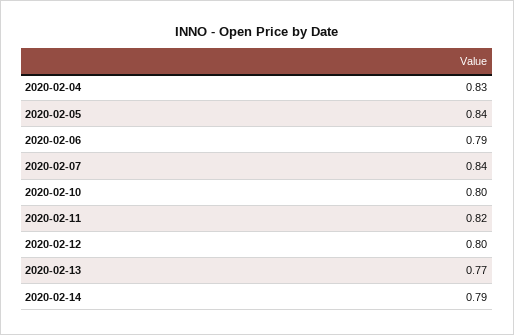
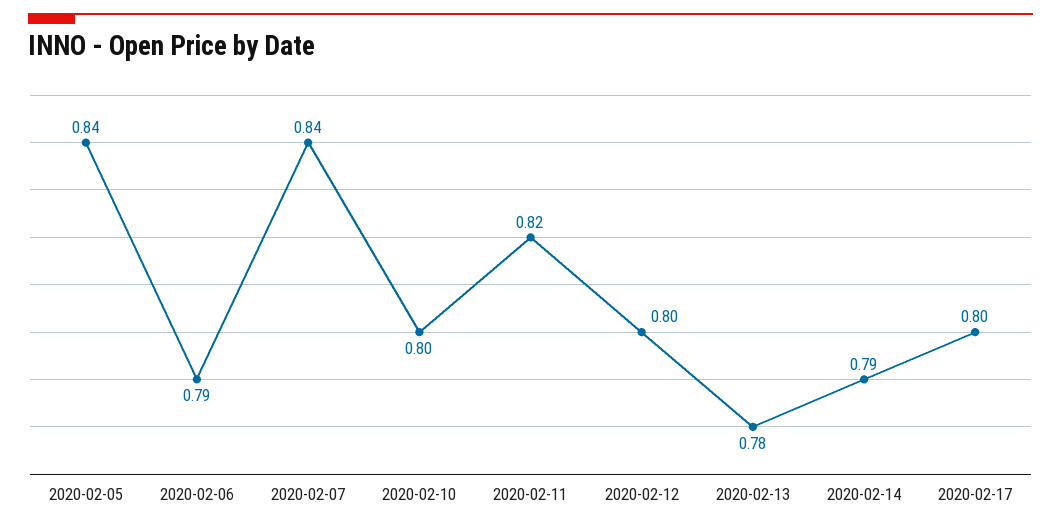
2020-02-04: 0.83 -> none
2020-02-13: 0.77 -> 0.78
2020-02-17: none -> 0.8

